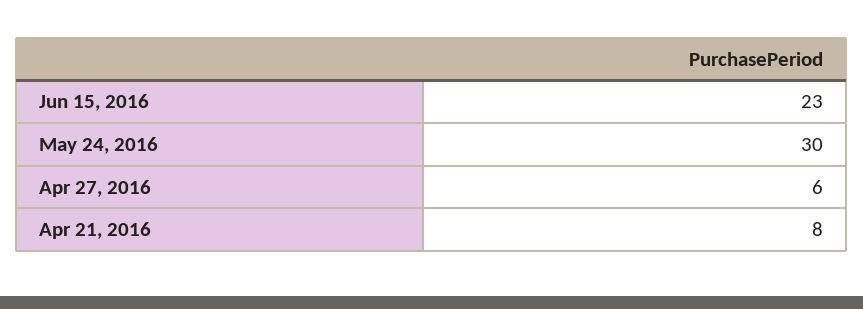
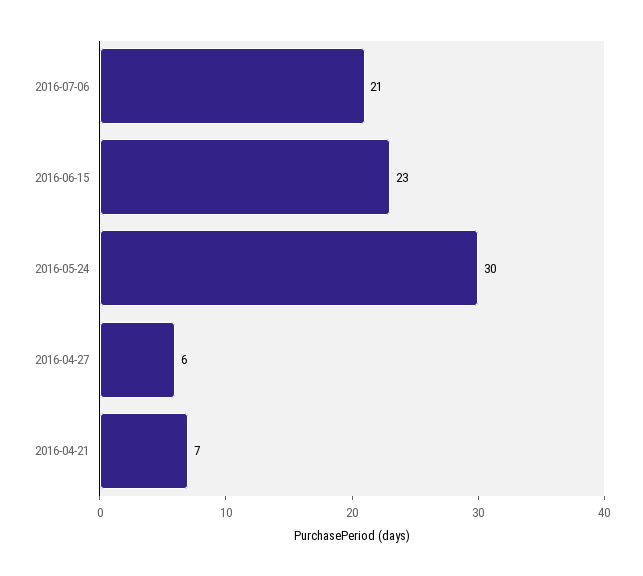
Apr 21, 2016: 8 -> 7
2016-07-06: none -> 21

